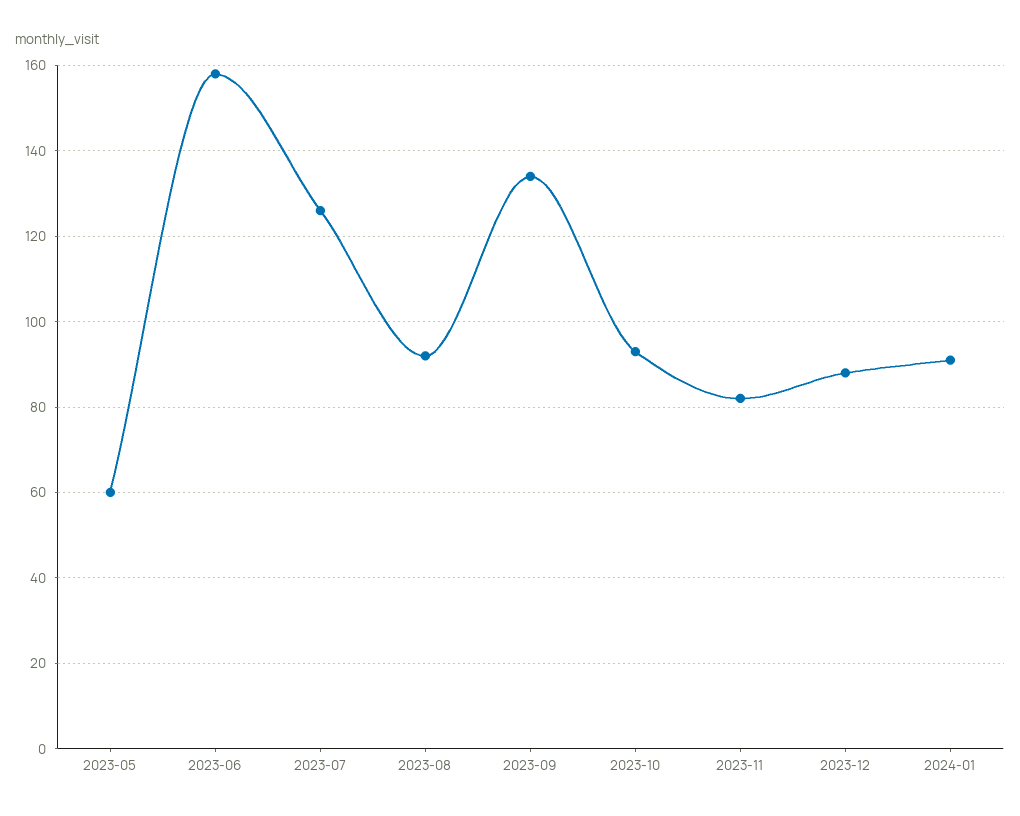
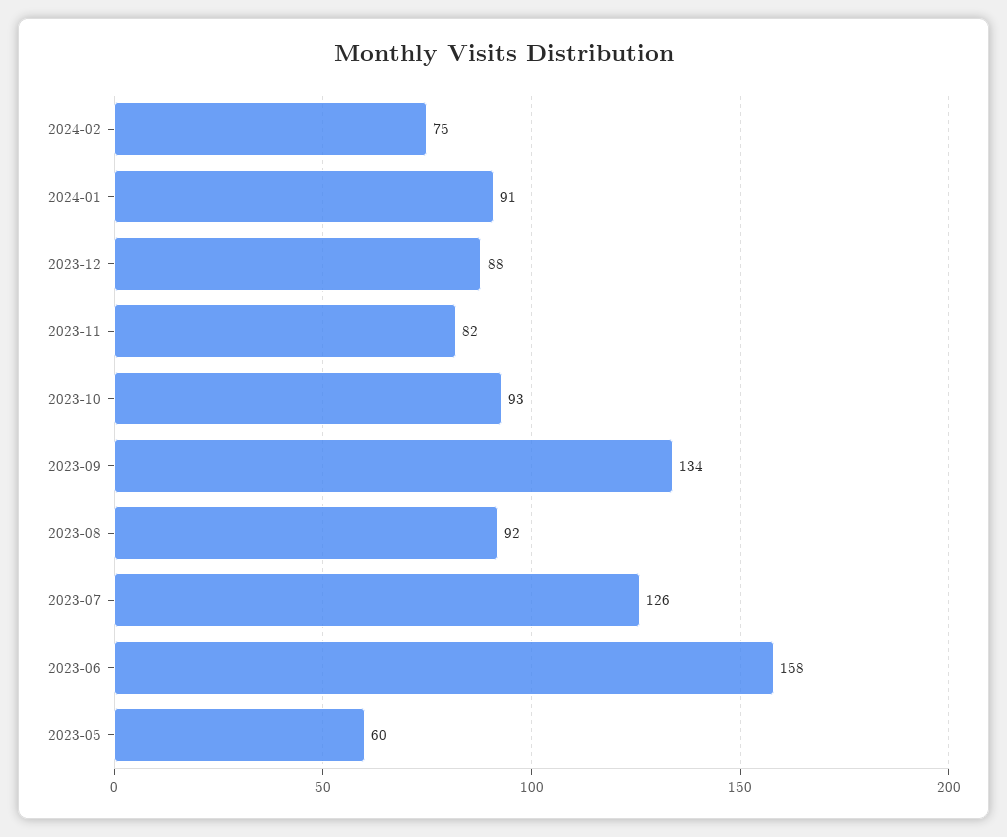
2024-02: none -> 75

